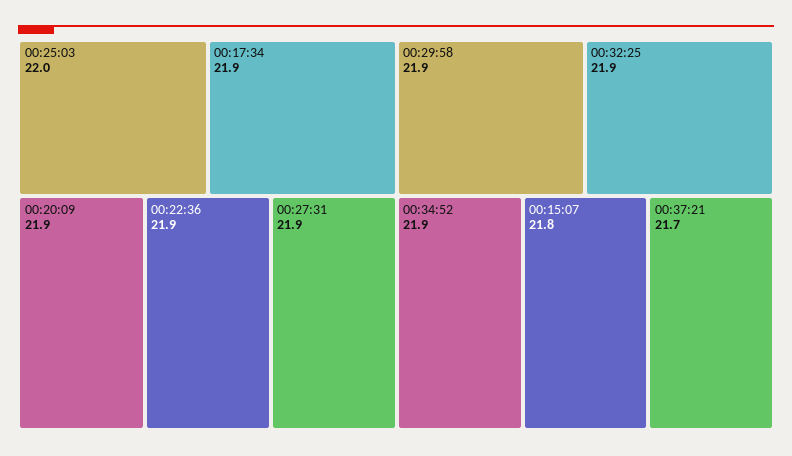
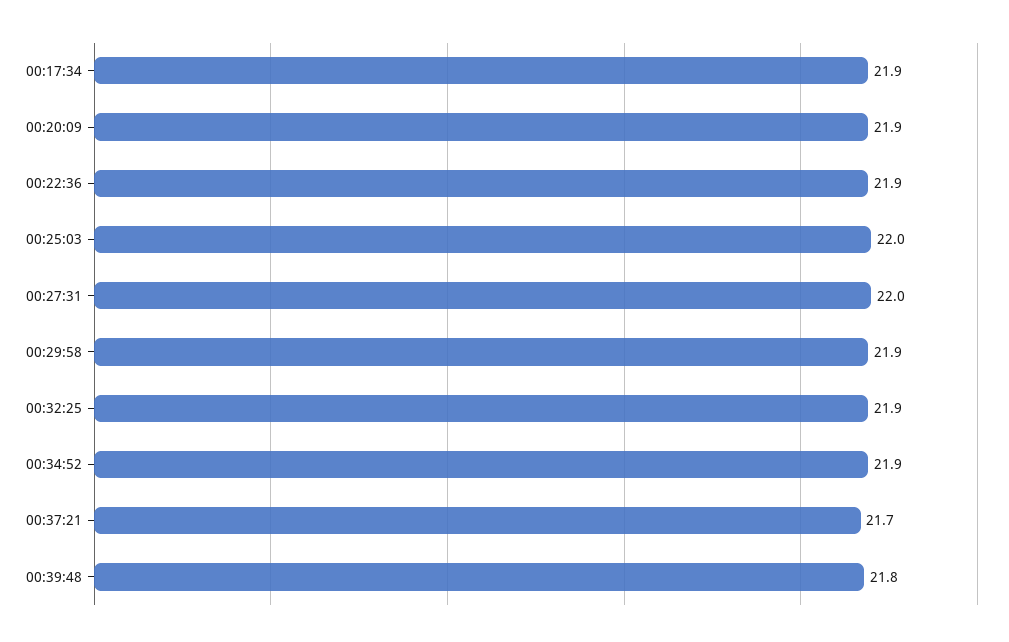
00:27:31: 21.9 -> 22
00:15:07: 21.8 -> none
00:39:48: none -> 21.8

